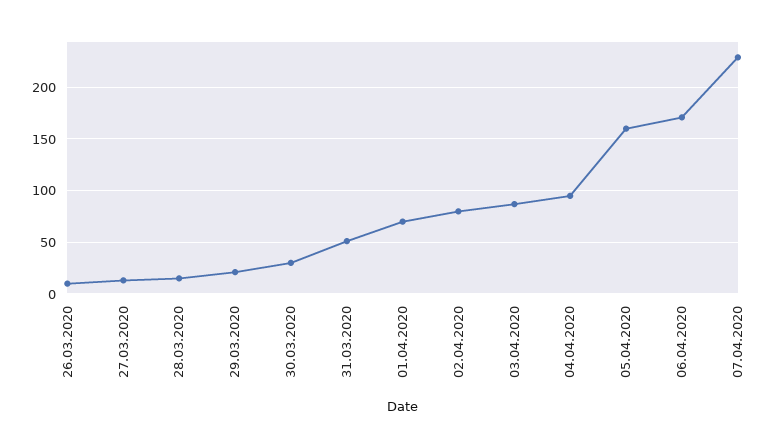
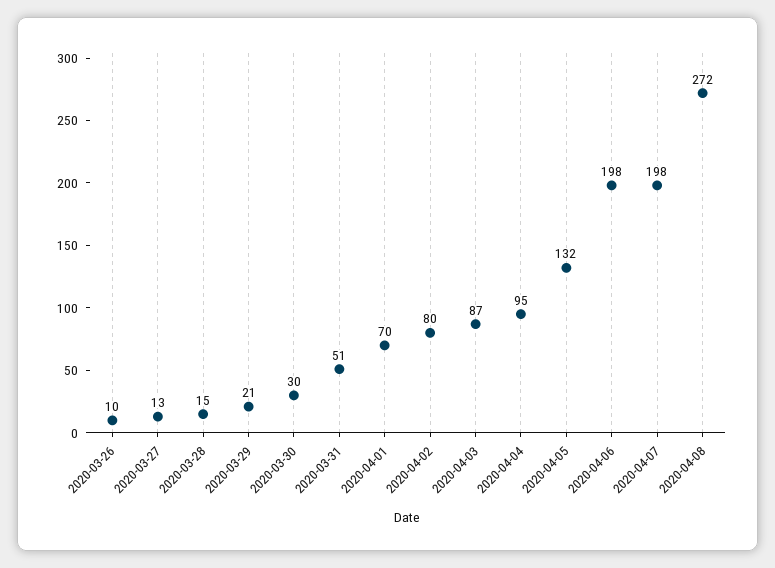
05.04.2020: 160 -> 132
06.04.2020: 170 -> 198
07.04.2020: 230 -> 198
2020-04-08: none -> 272

